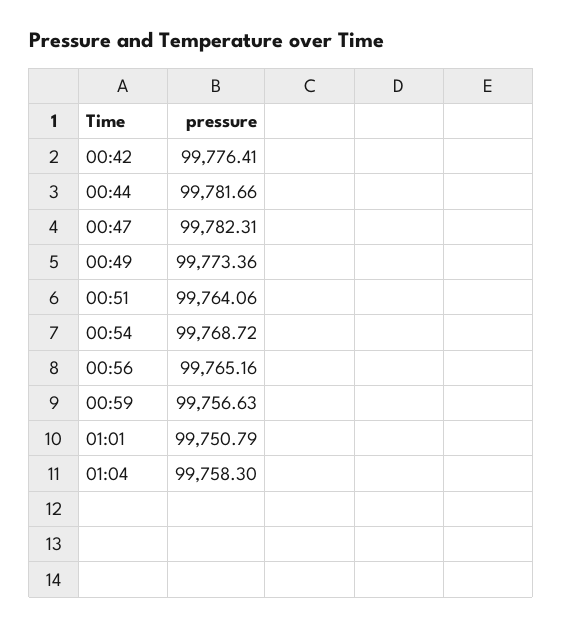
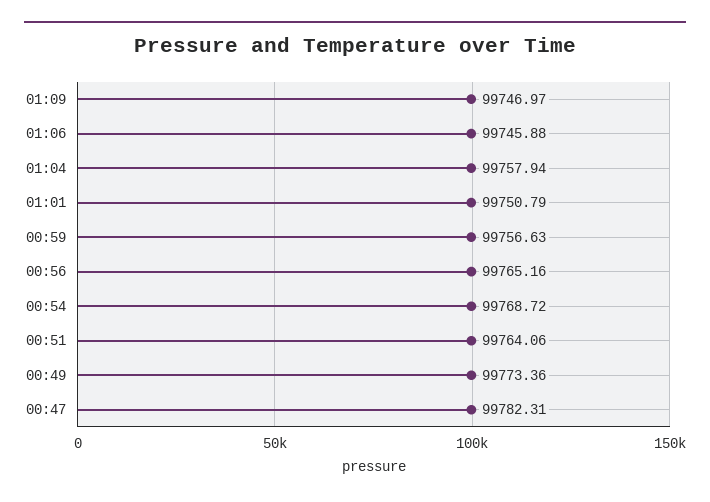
00:42: 99776.41 -> none
00:44: 99781.66 -> none
01:04: 99758.3 -> 99757.94
01:09: none -> 99746.97
01:06: none -> 99745.88

